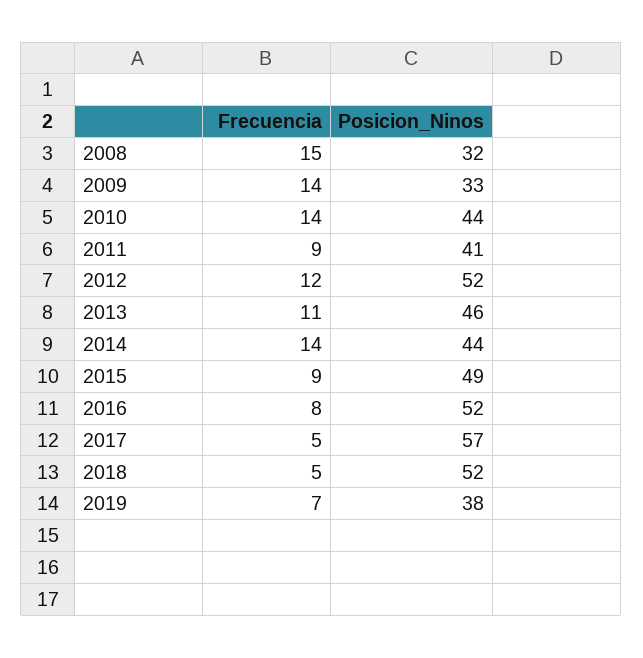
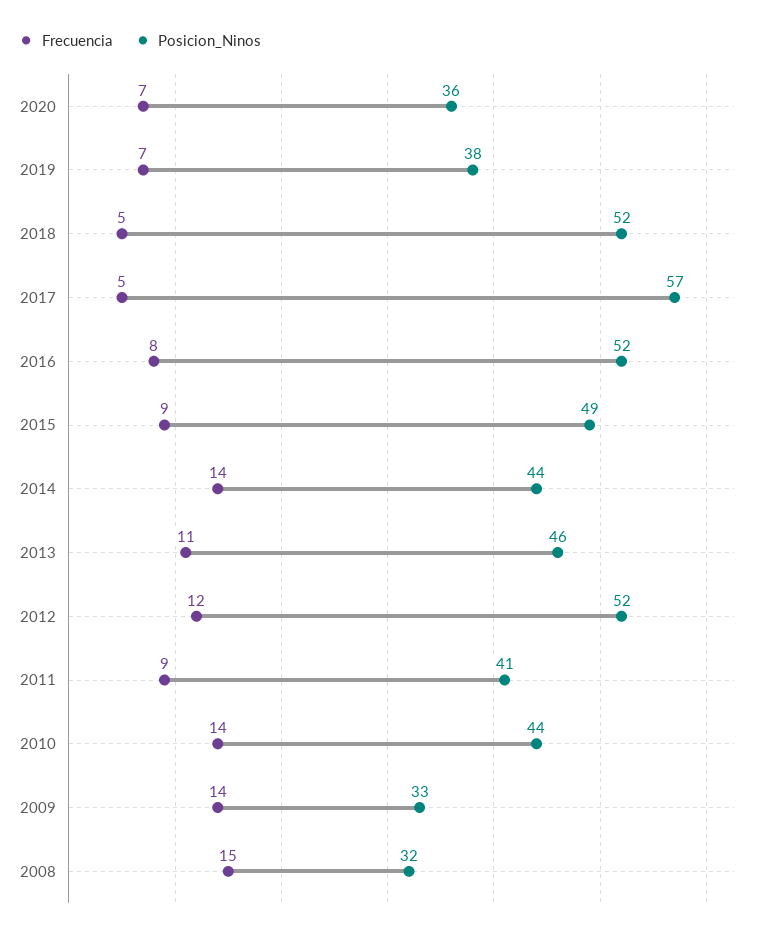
Frecuencia, 2020: none -> 7
Posicion_Ninos, 2020: none -> 36

